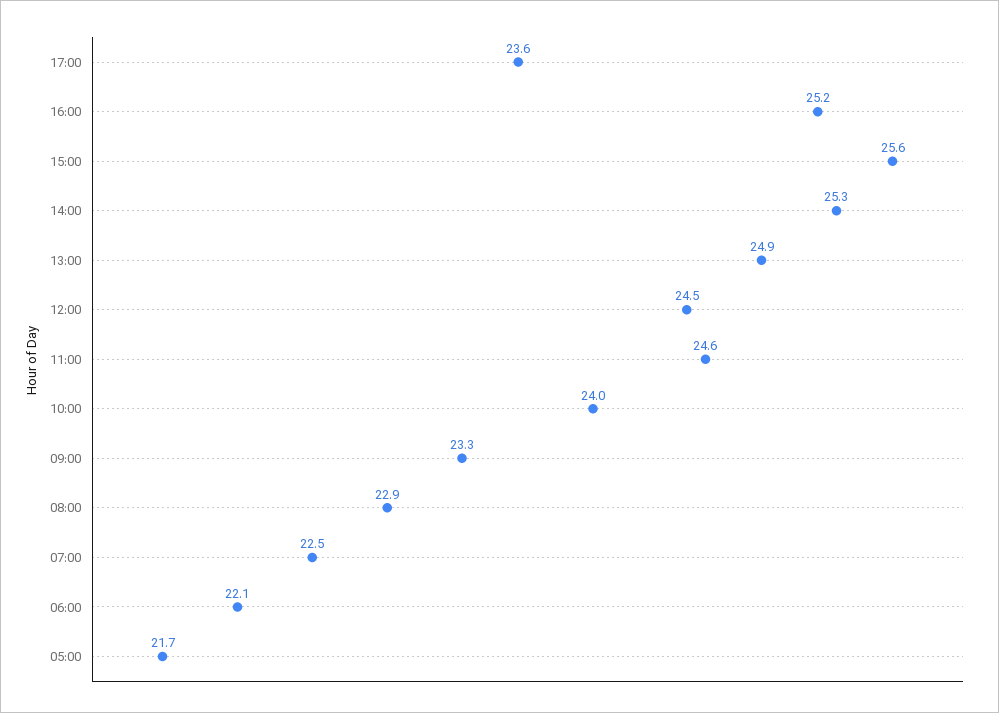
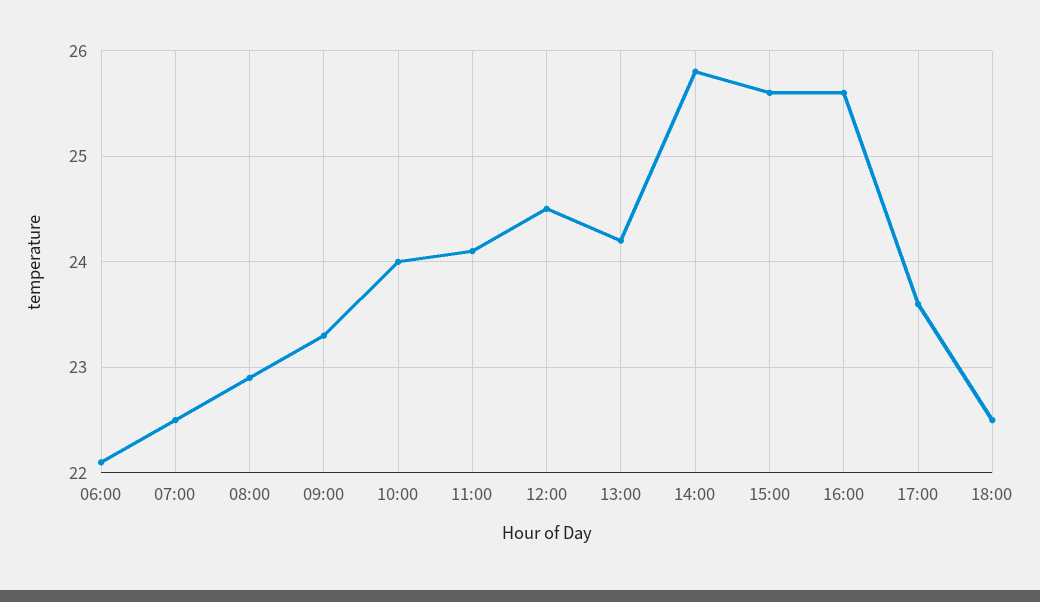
16:00: 25.2 -> 25.6
14:00: 25.3 -> 25.8
13:00: 24.9 -> 24.2
11:00: 24.6 -> 24.1
05:00: 21.7 -> none
18:00: none -> 22.5

